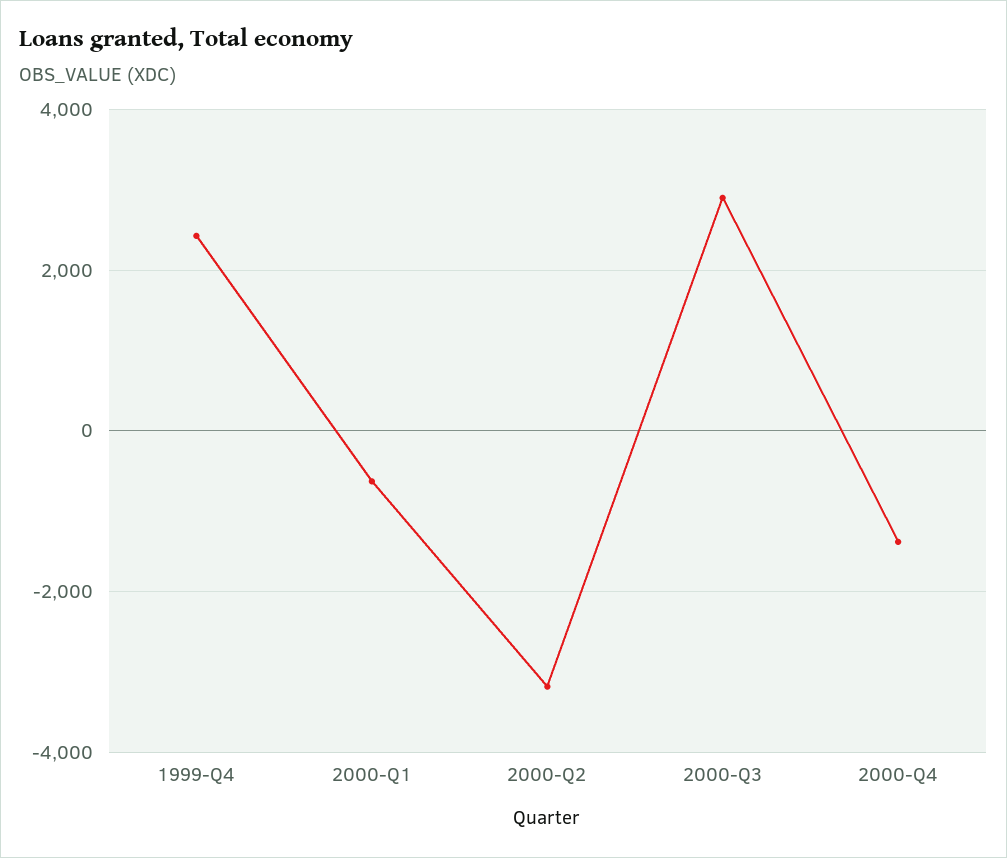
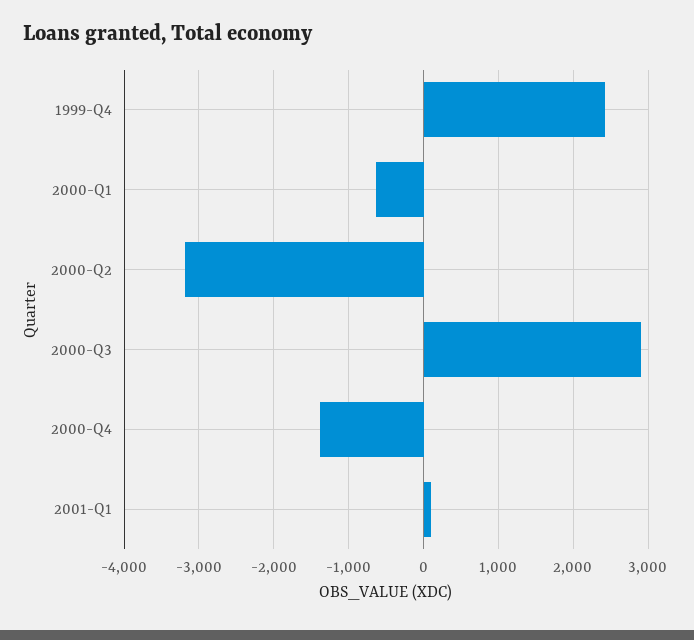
2001-Q1: none -> 100

